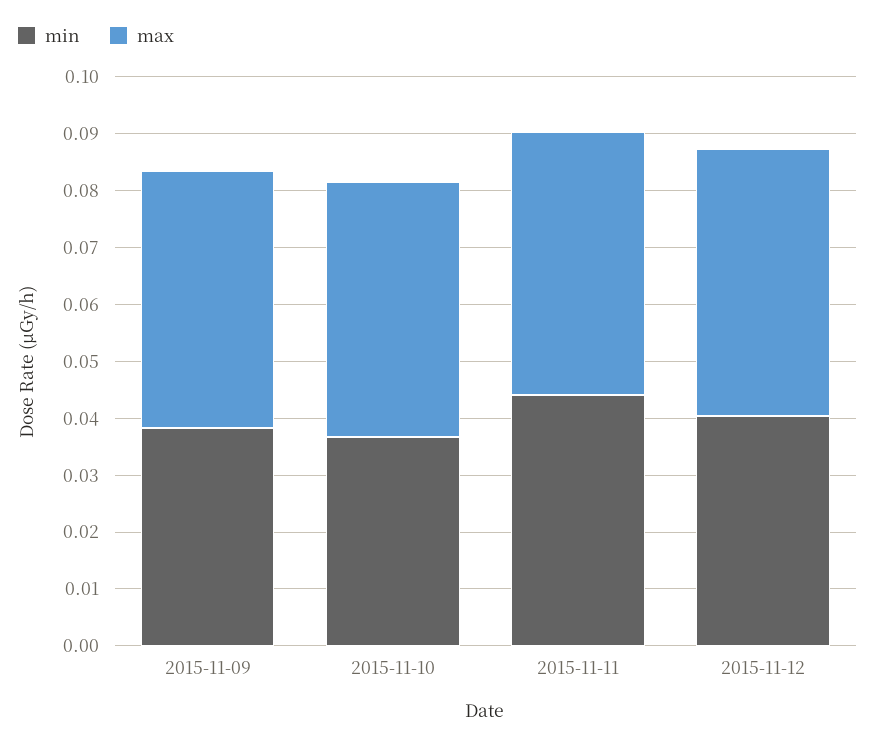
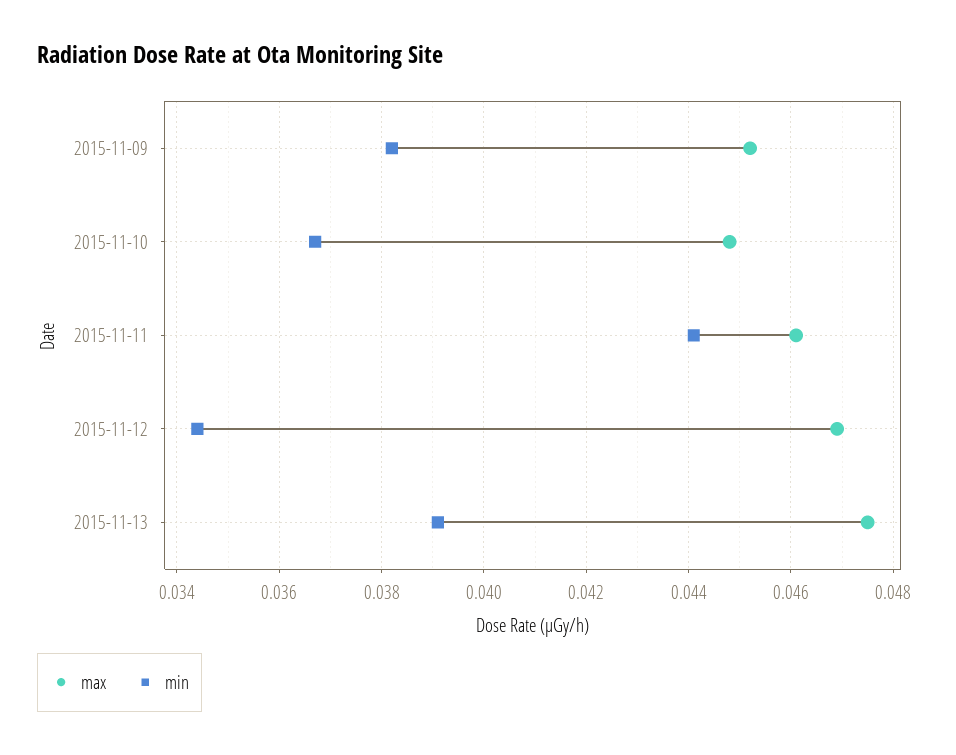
min, 2015-11-12: 0.04 -> 0.0345
max, 2015-11-13: none -> 0.0475
min, 2015-11-13: none -> 0.039

